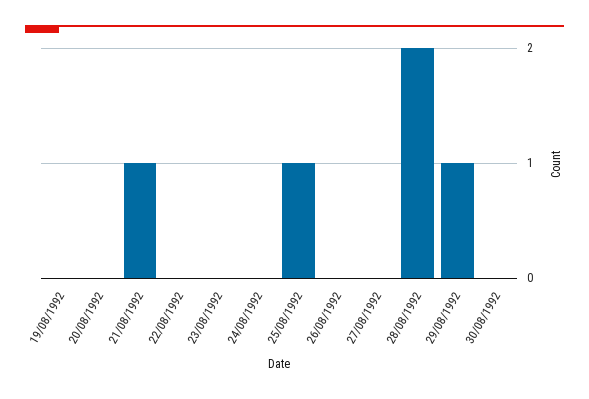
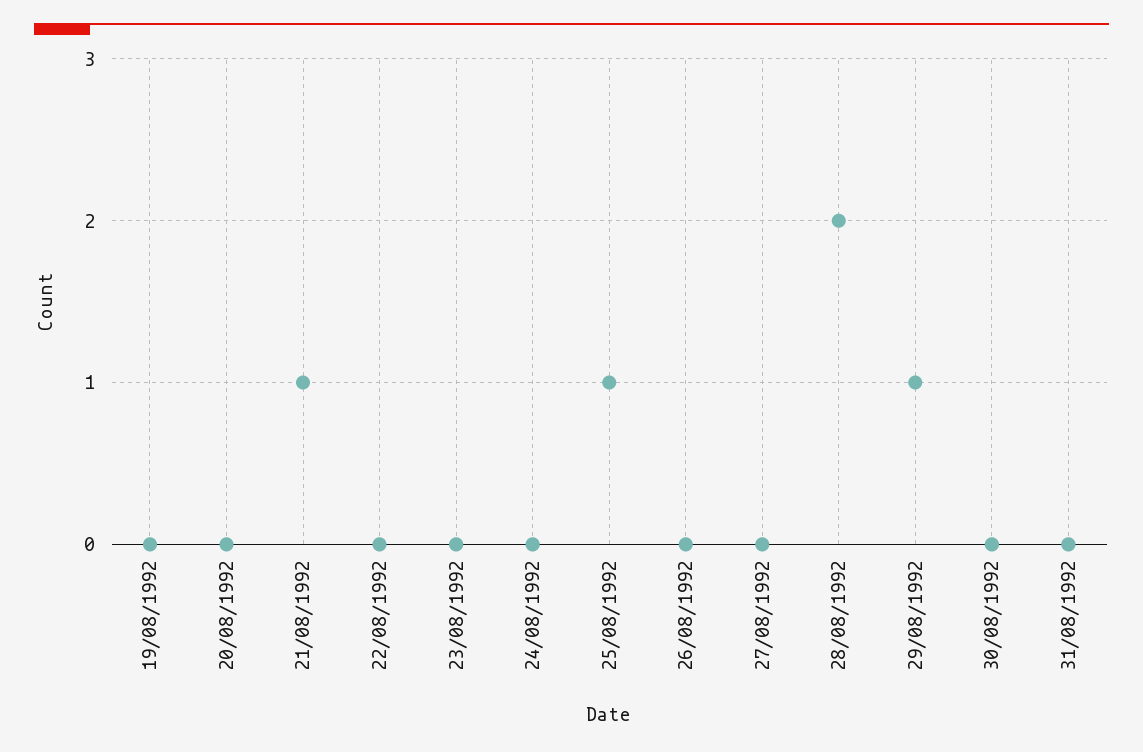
31/08/1992: none -> 0

